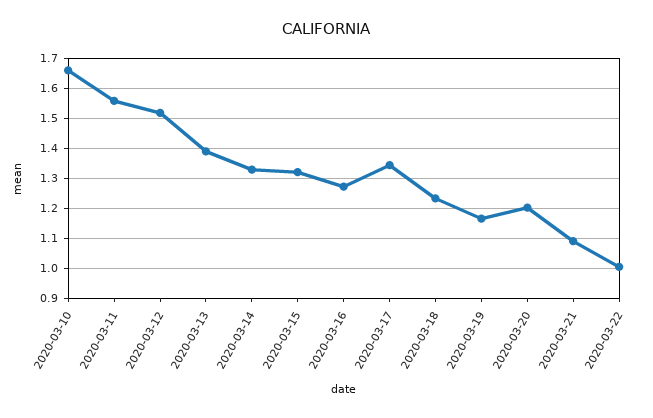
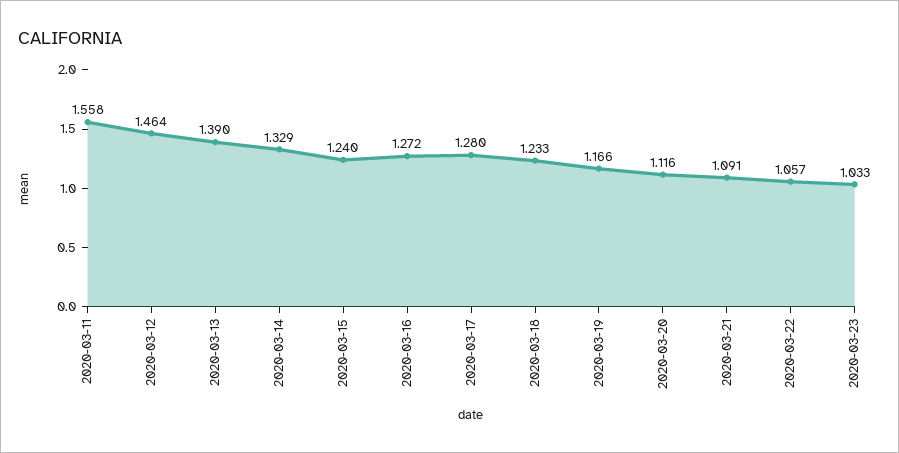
2020-03-10: 1.66 -> none
2020-03-12: 1.52 -> 1.464
2020-03-15: 1.32 -> 1.24
2020-03-17: 1.34 -> 1.28
2020-03-20: 1.2 -> 1.116
2020-03-22: 1 -> 1.057
2020-03-23: none -> 1.033

